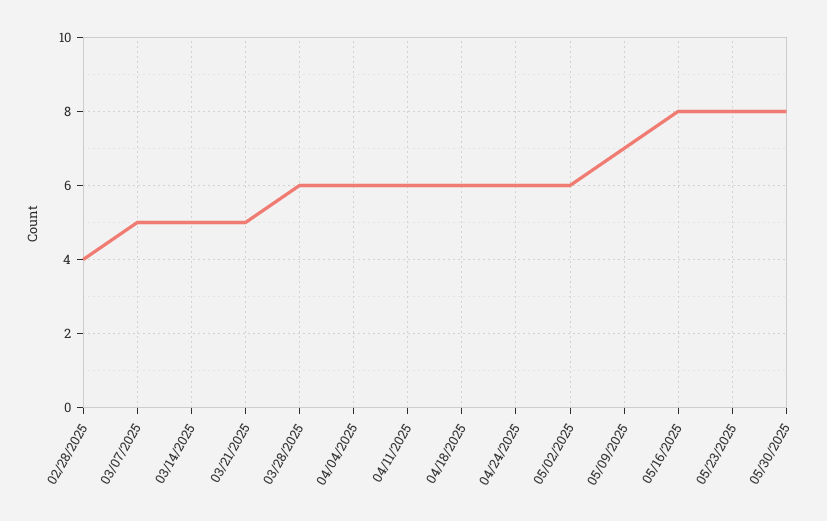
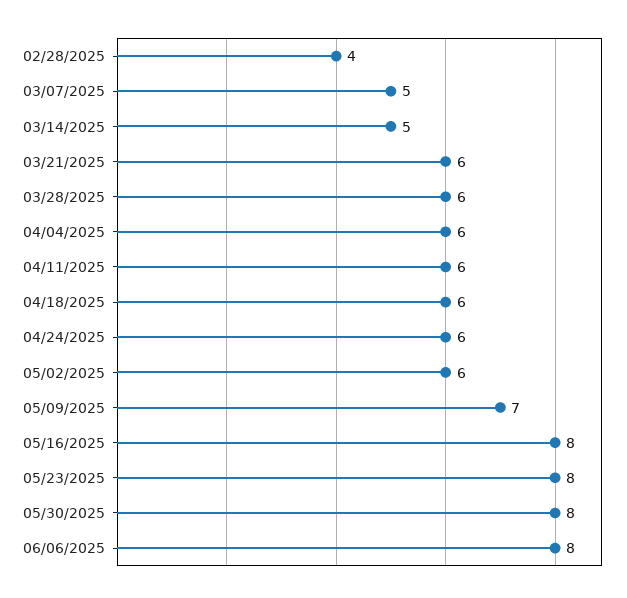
03/21/2025: 5 -> 6
06/06/2025: none -> 8

